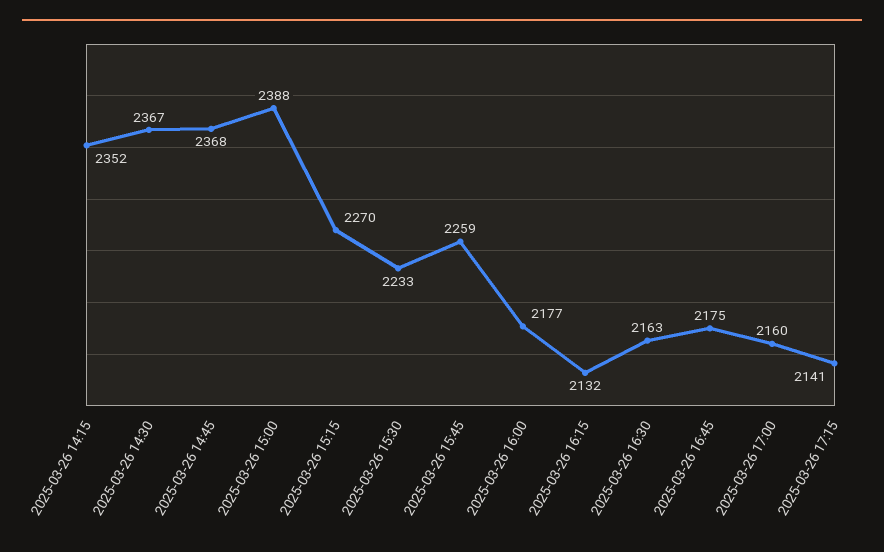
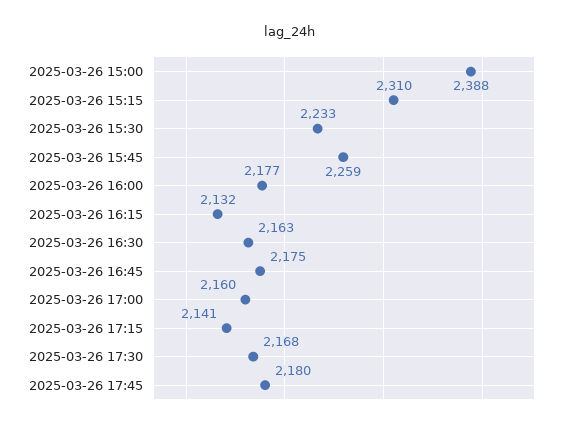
2025-03-26 14:15: 2352 -> none
2025-03-26 14:30: 2367 -> none
2025-03-26 14:45: 2368 -> none
2025-03-26 15:15: 2270 -> 2310
2025-03-26 17:30: none -> 2168
2025-03-26 17:45: none -> 2180

